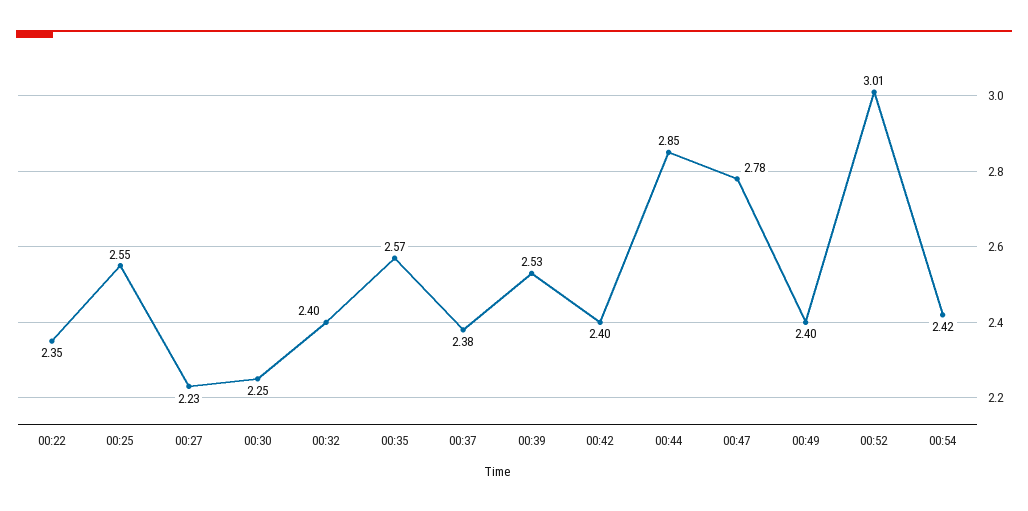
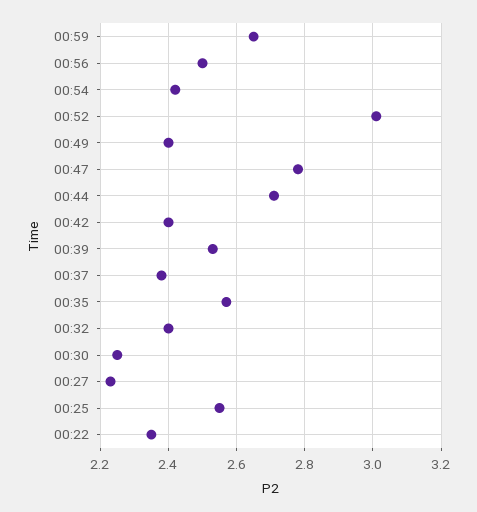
00:44: 2.85 -> 2.7
00:59: none -> 2.65
00:56: none -> 2.5

